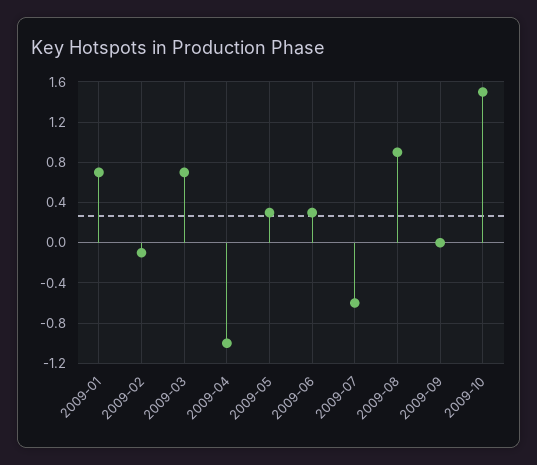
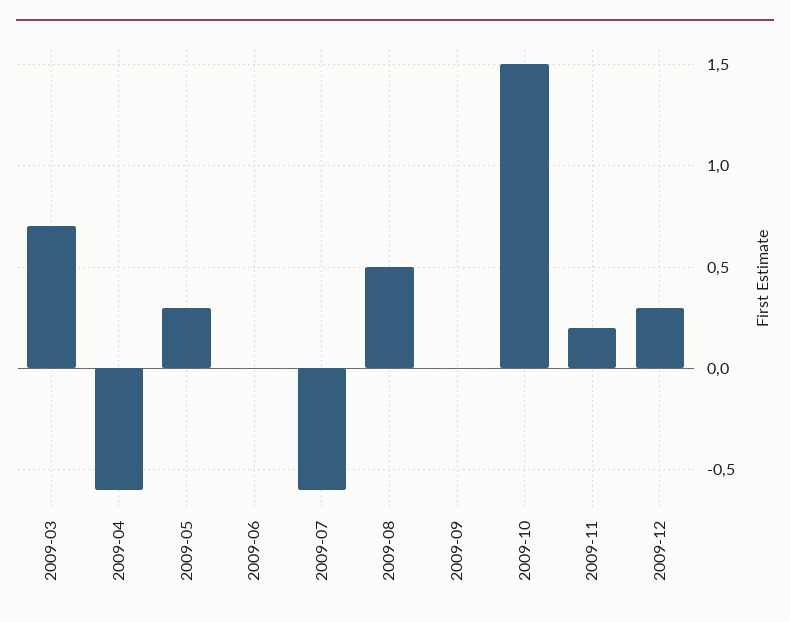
2009-01: 0.7 -> none
2009-02: -0.1 -> none
2009-04: -1 -> -0.6
2009-06: 0.3 -> 0
2009-08: 0.9 -> 0.5
2009-11: none -> 0.2
2009-12: none -> 0.3

